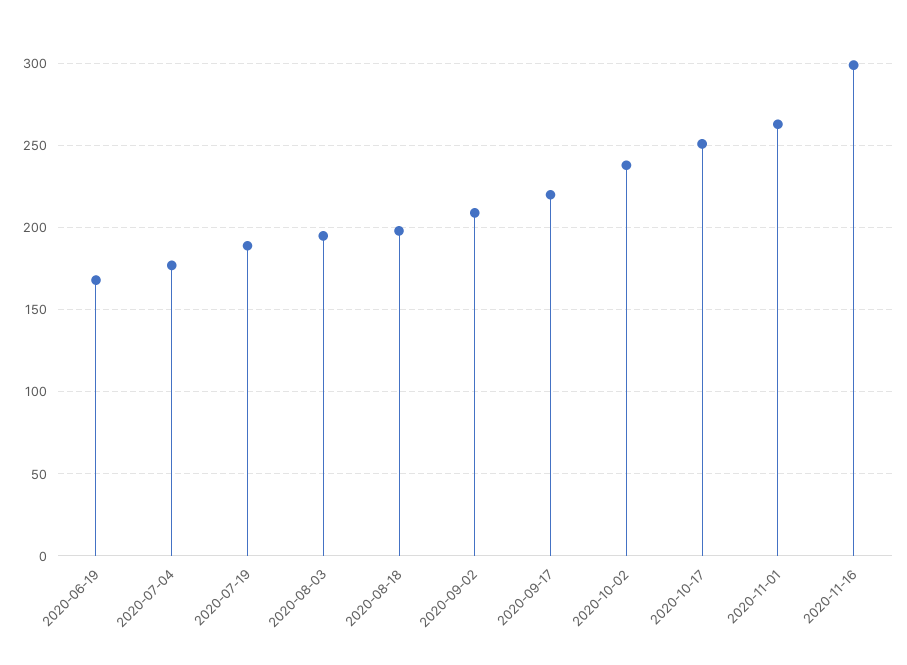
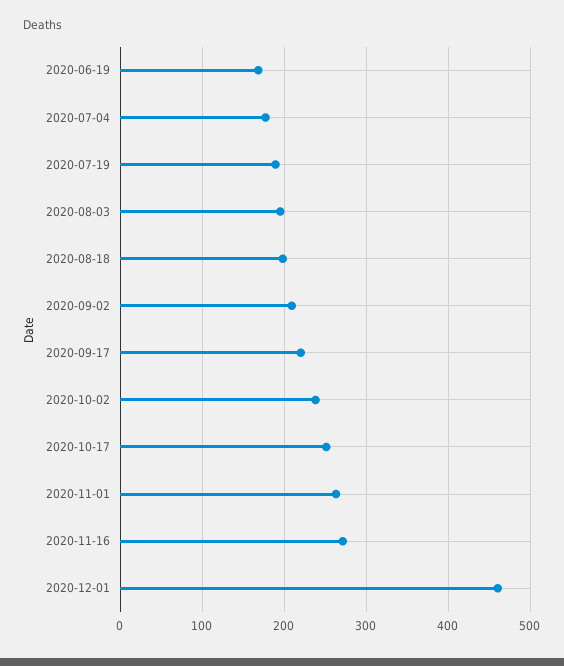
2020-11-16: 300 -> 270
2020-12-01: none -> 460

